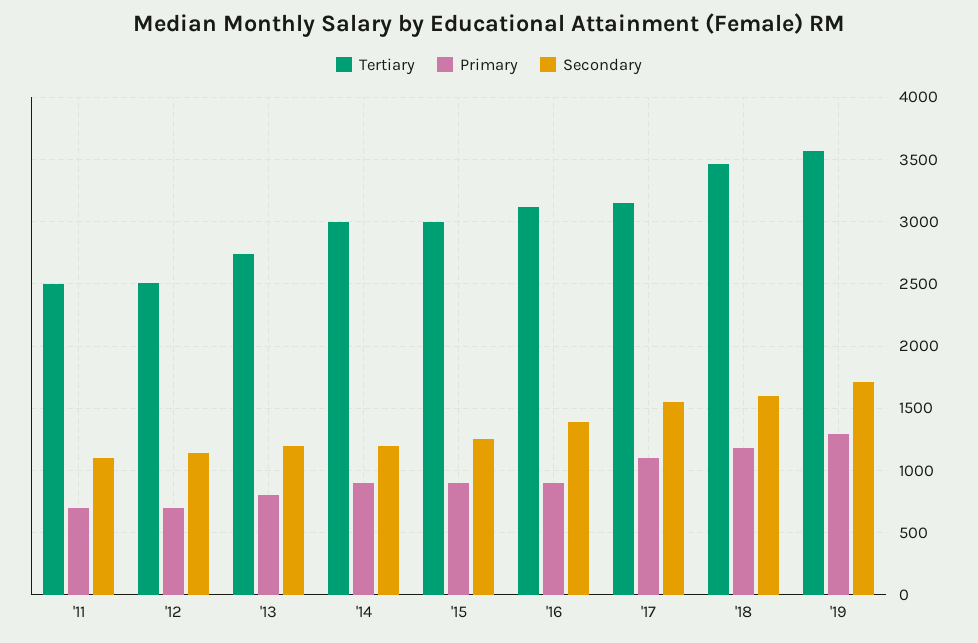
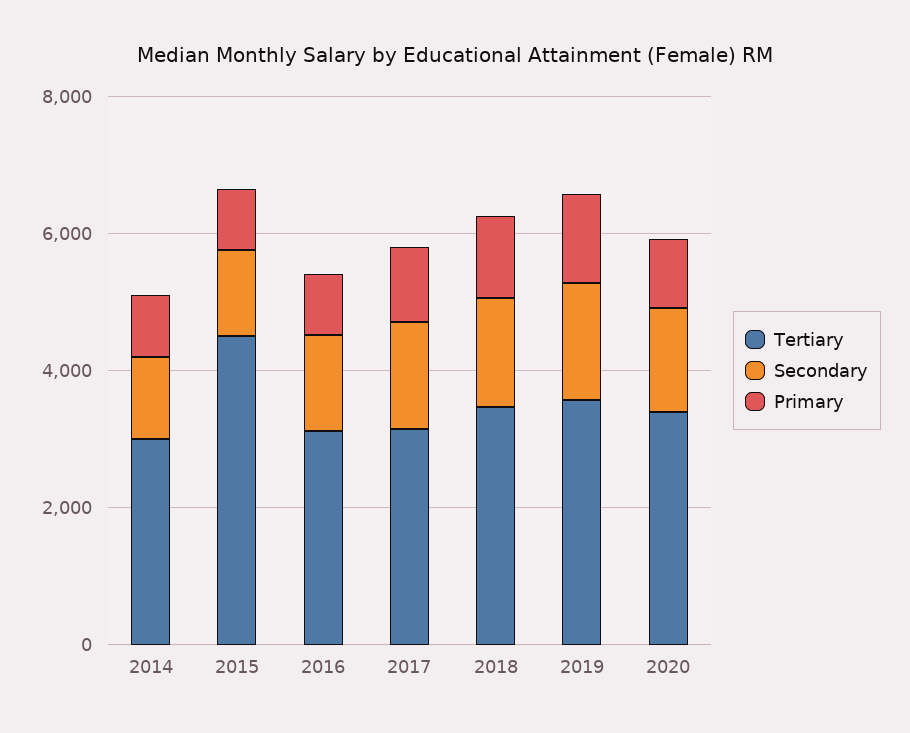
Tertiary, '11: 2500 -> none
Primary, '11: 700 -> none
Secondary, '11: 1100 -> none
Tertiary, '12: 2500 -> none
Primary, '12: 700 -> none
Secondary, '12: 1150 -> none
Tertiary, '13: 2750 -> none
Primary, '13: 800 -> none
Secondary, '13: 1200 -> none
Tertiary, '15: 3000 -> 4500
Tertiary, 2020: none -> 3500
Secondary, 2020: none -> 1500
Primary, 2020: none -> 1000

